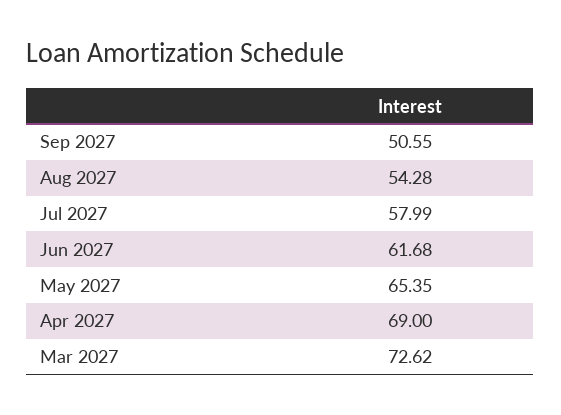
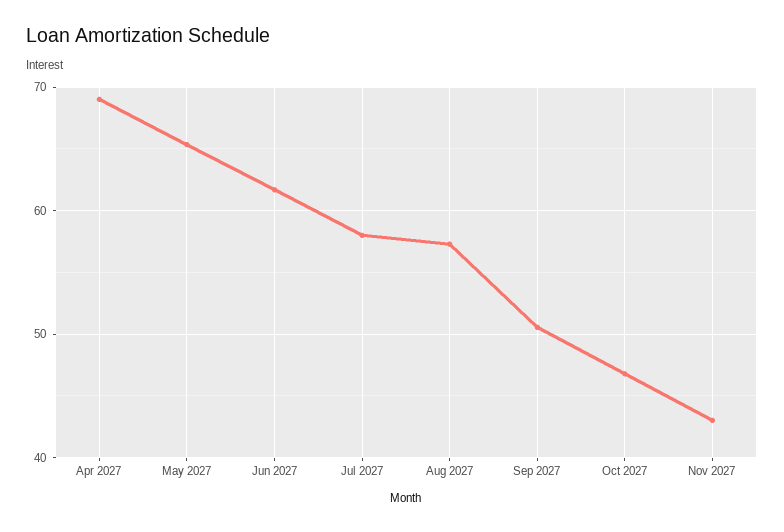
Aug 2027: 54.28 -> 57
Mar 2027: 72.62 -> none
Oct 2027: none -> 47
Nov 2027: none -> 43

